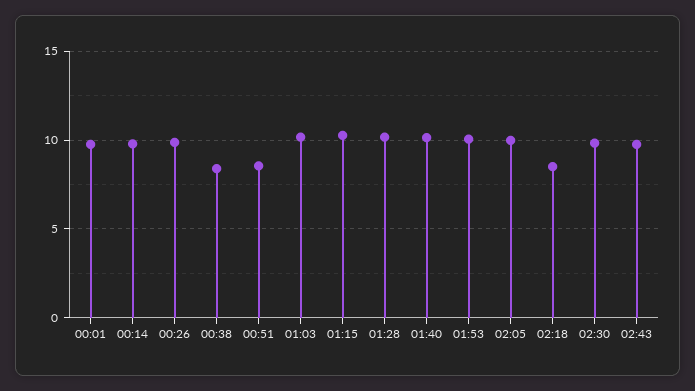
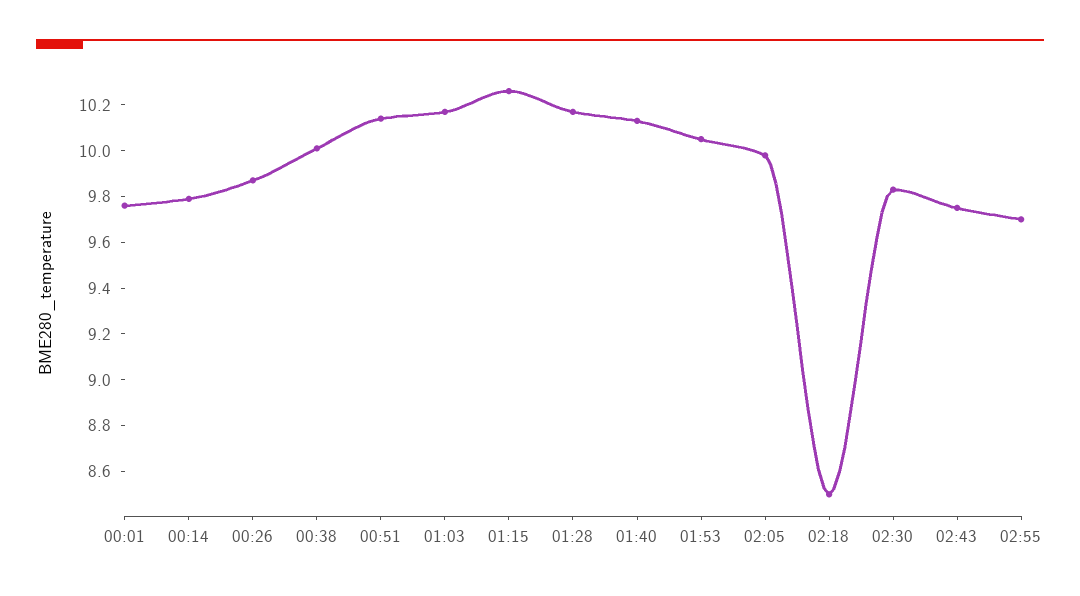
00:38: 8.5 -> 10
00:51: 8.5 -> 10.15
02:55: none -> 9.7

